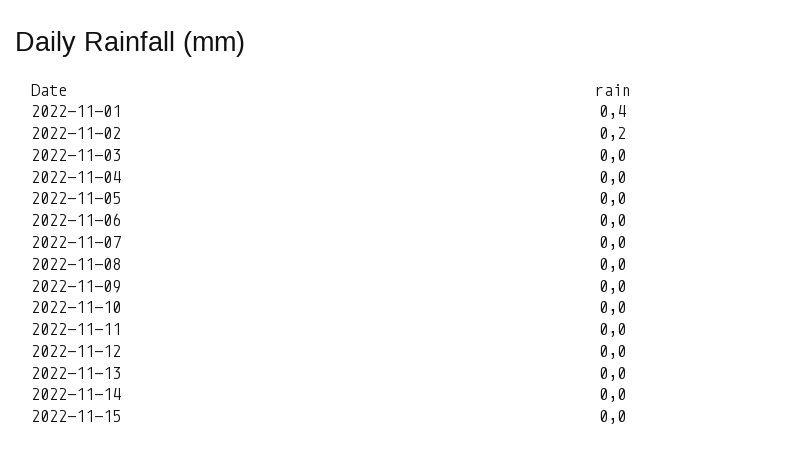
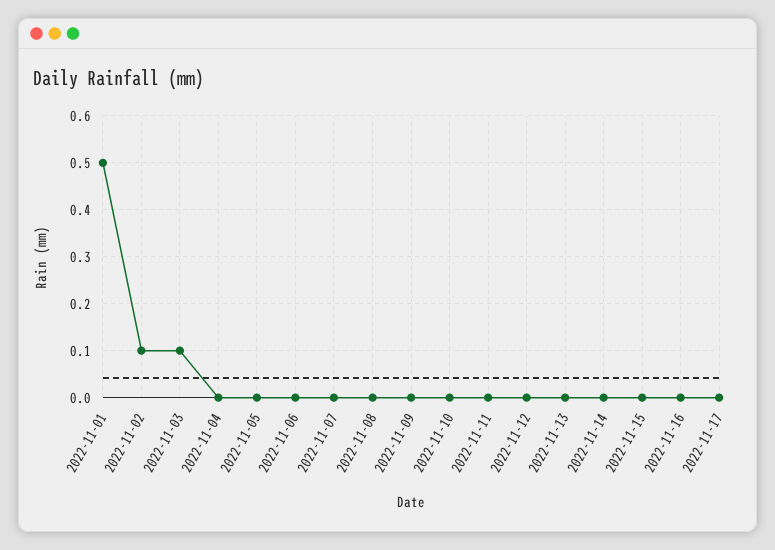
2022-11-01: 0.4 -> 0.5
2022-11-02: 0.2 -> 0.1
2022-11-03: 0 -> 0.1
2022-11-16: none -> 0
2022-11-17: none -> 0

